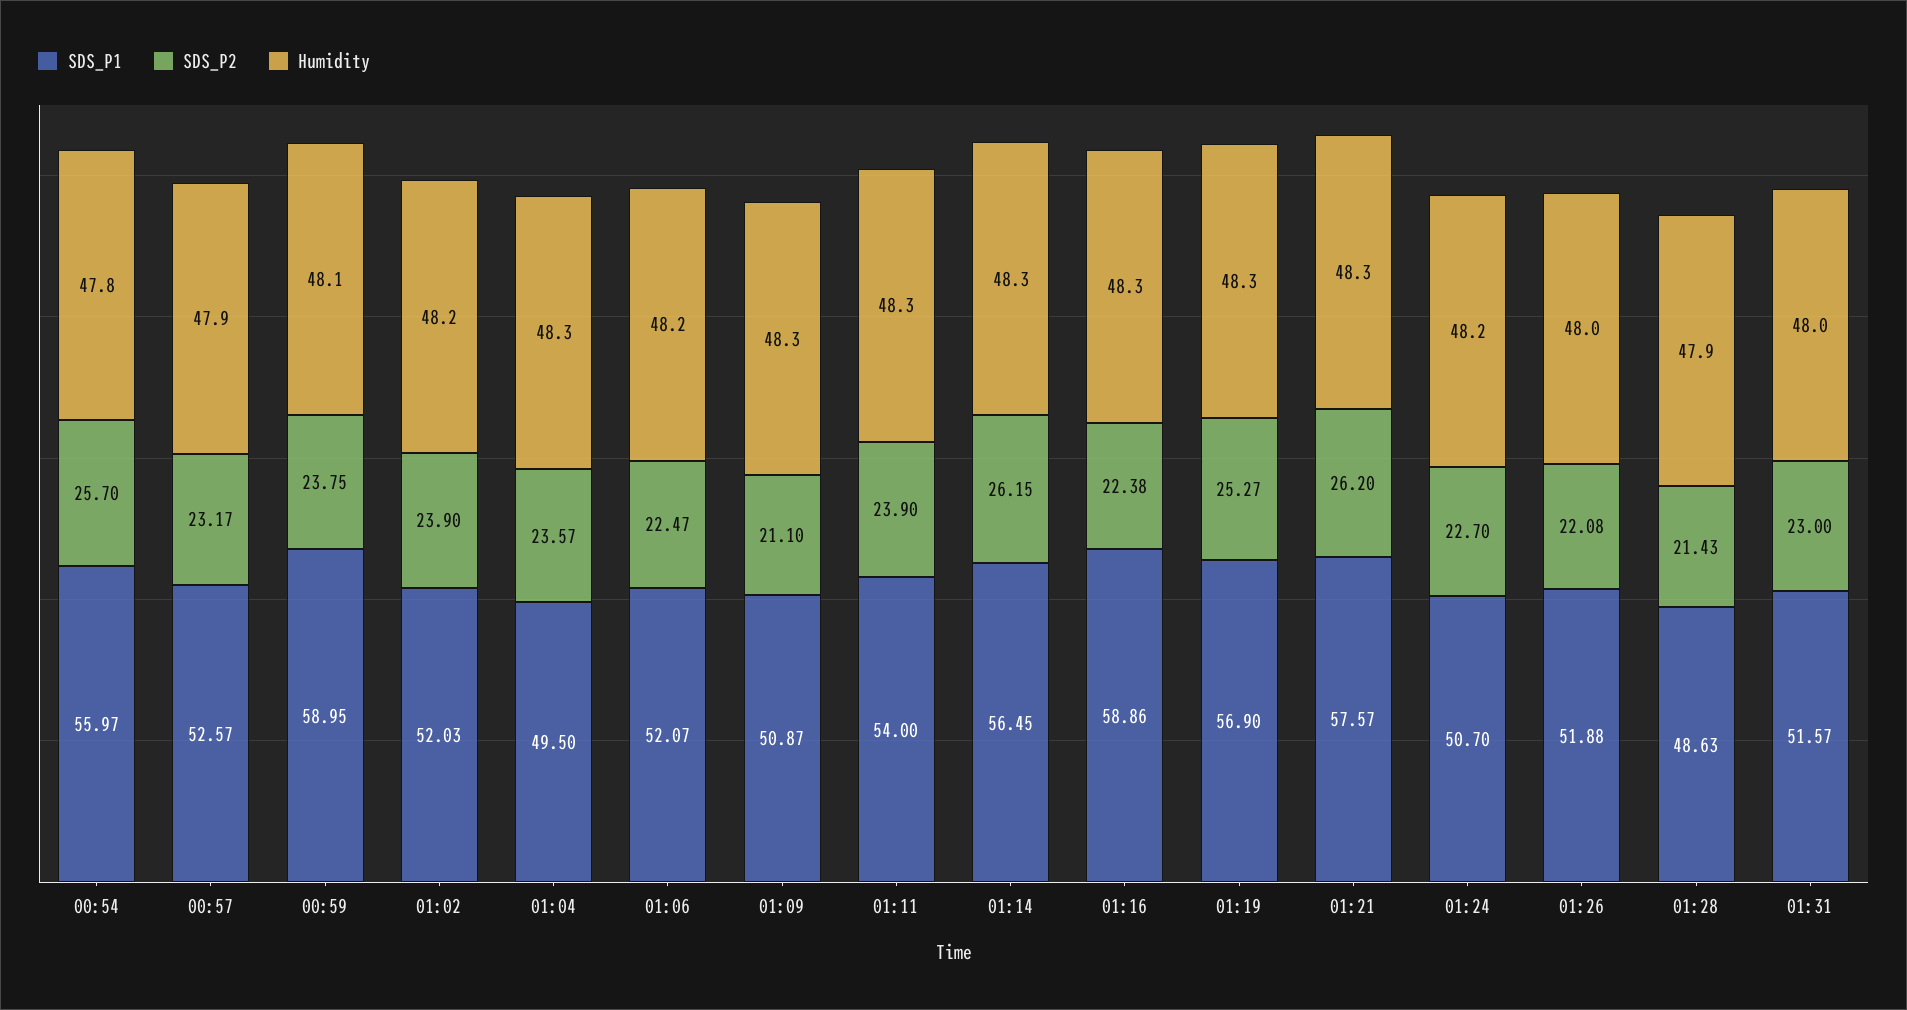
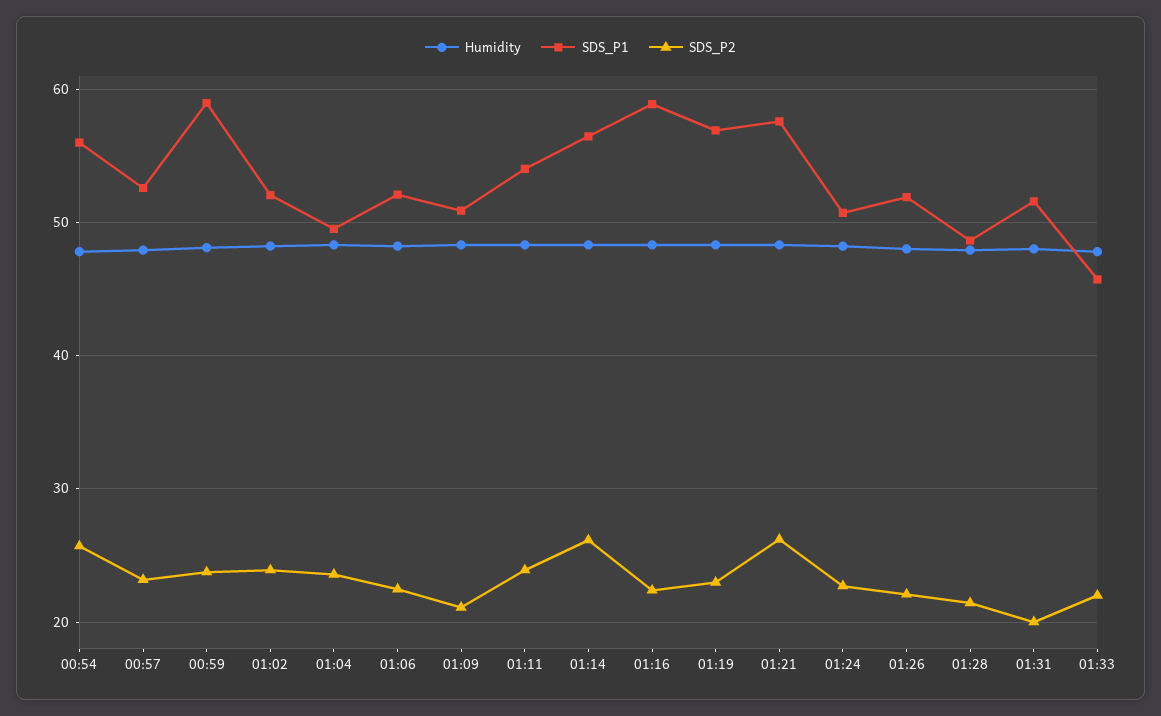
SDS_P2, 01:19: 25.27 -> 23
SDS_P2, 01:31: 23 -> 20
Humidity, 01:33: none -> 48
SDS_P1, 01:33: none -> 46
SDS_P2, 01:33: none -> 22

